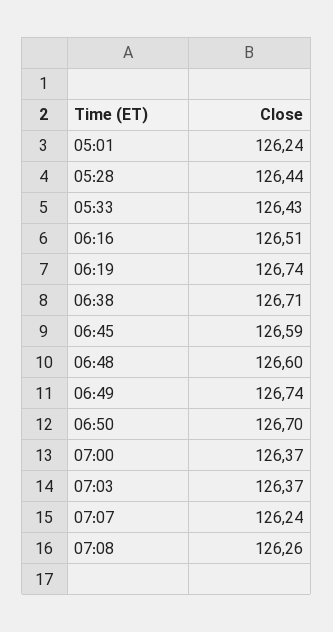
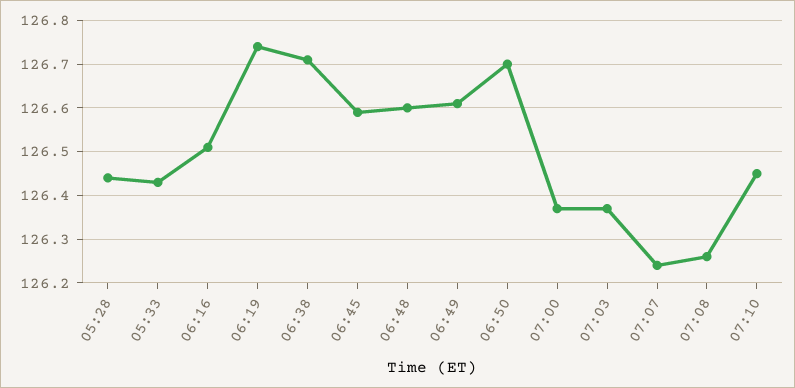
05:01: 126.24 -> none
06:49: 126.74 -> 126.6
07:10: none -> 126.45

